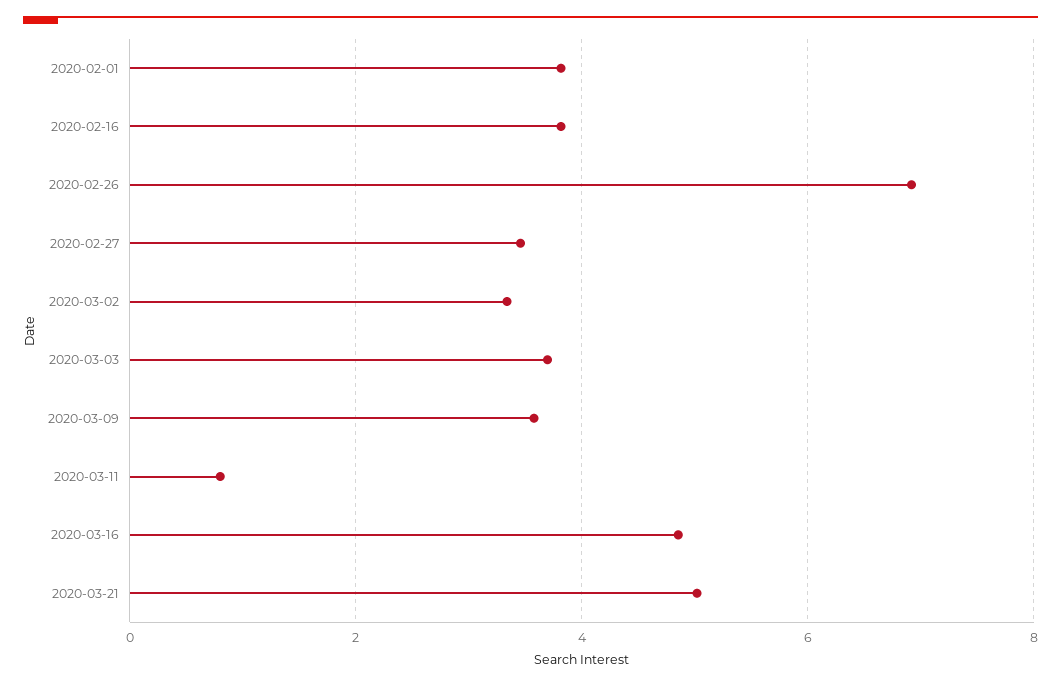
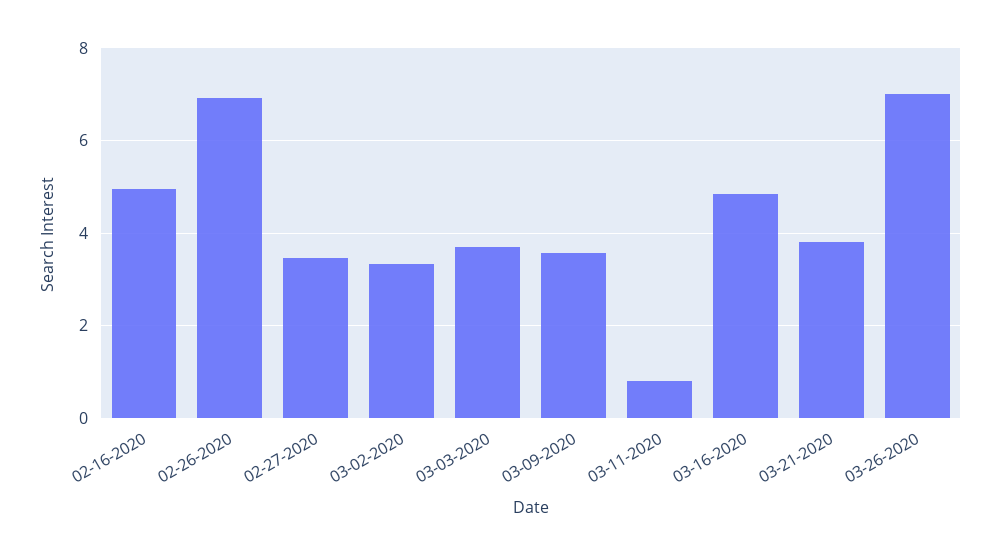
2020-02-01: 3.8 -> none
2020-02-16: 3.8 -> 5
2020-03-21: 5 -> 3.8
03-26-2020: none -> 7

